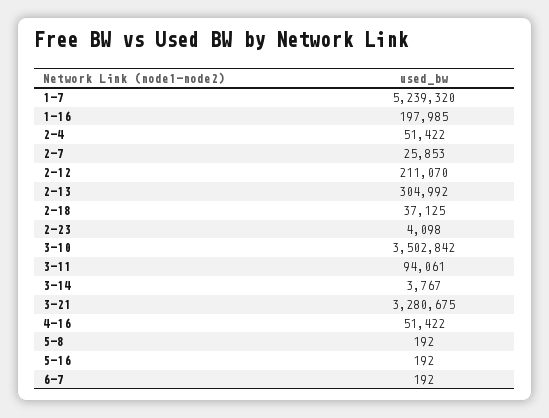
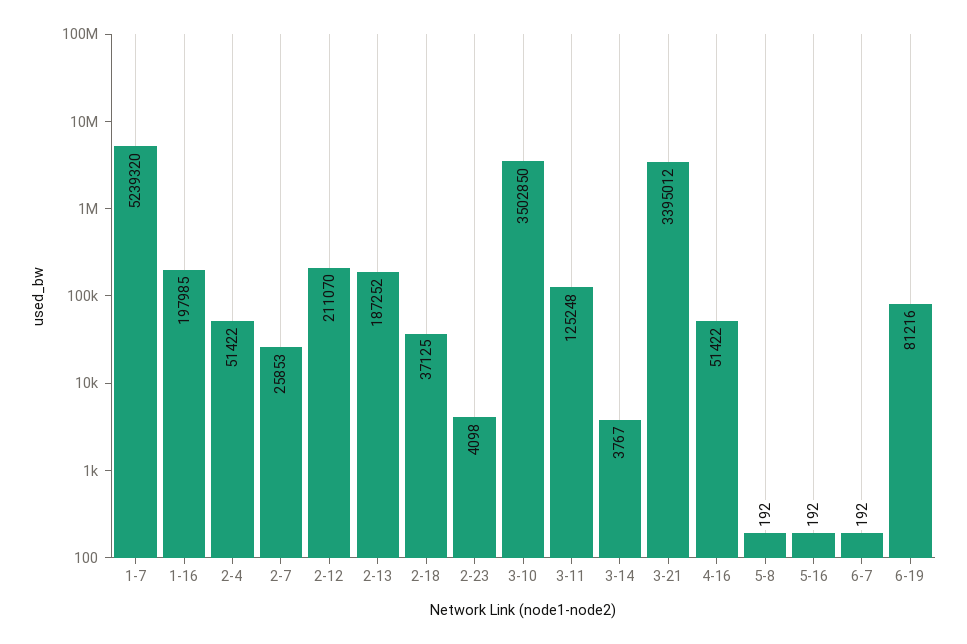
2-13: 304992 -> 187252
3-10: 3502842 -> 3502850
3-11: 94061 -> 125248
3-21: 3280675 -> 3395012
6-19: none -> 81216

